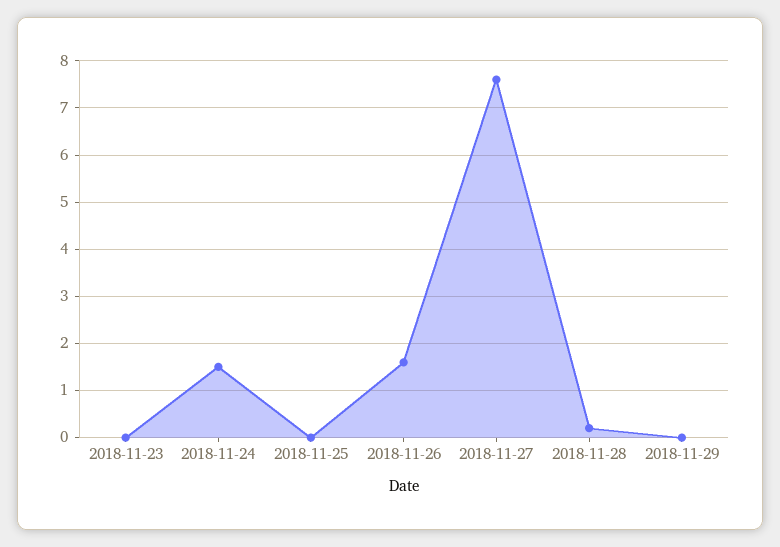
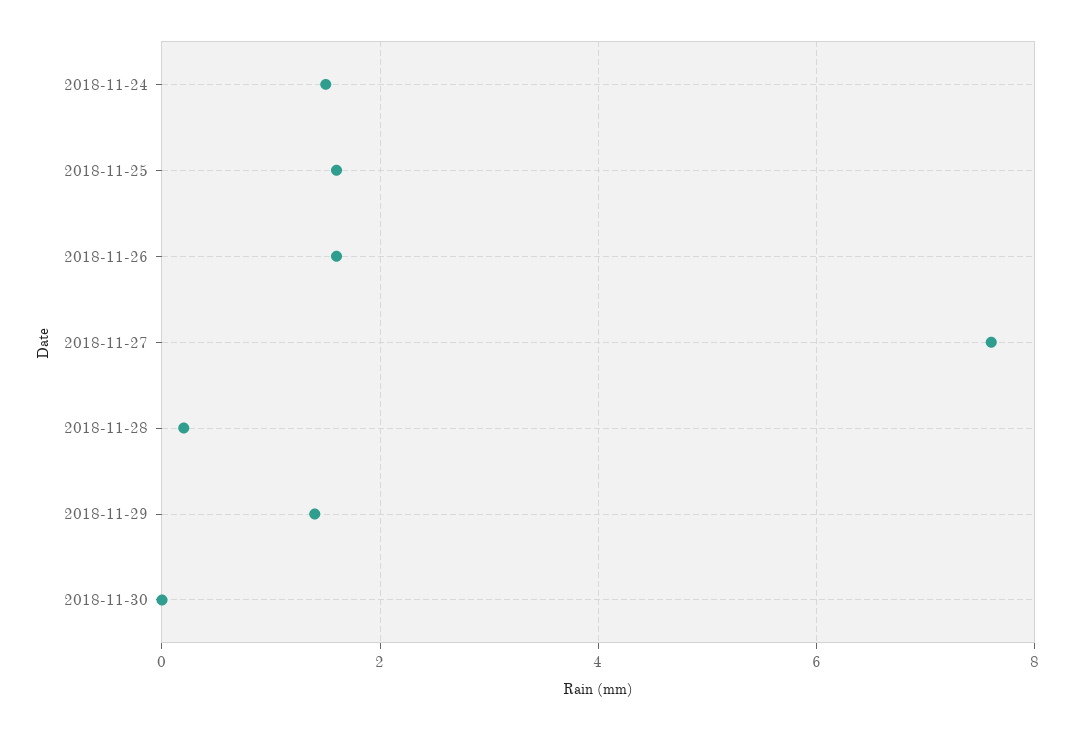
2018-11-23: 0 -> none
2018-11-25: 0 -> 1.5
2018-11-29: 0 -> 1.5
2018-11-30: none -> 0

